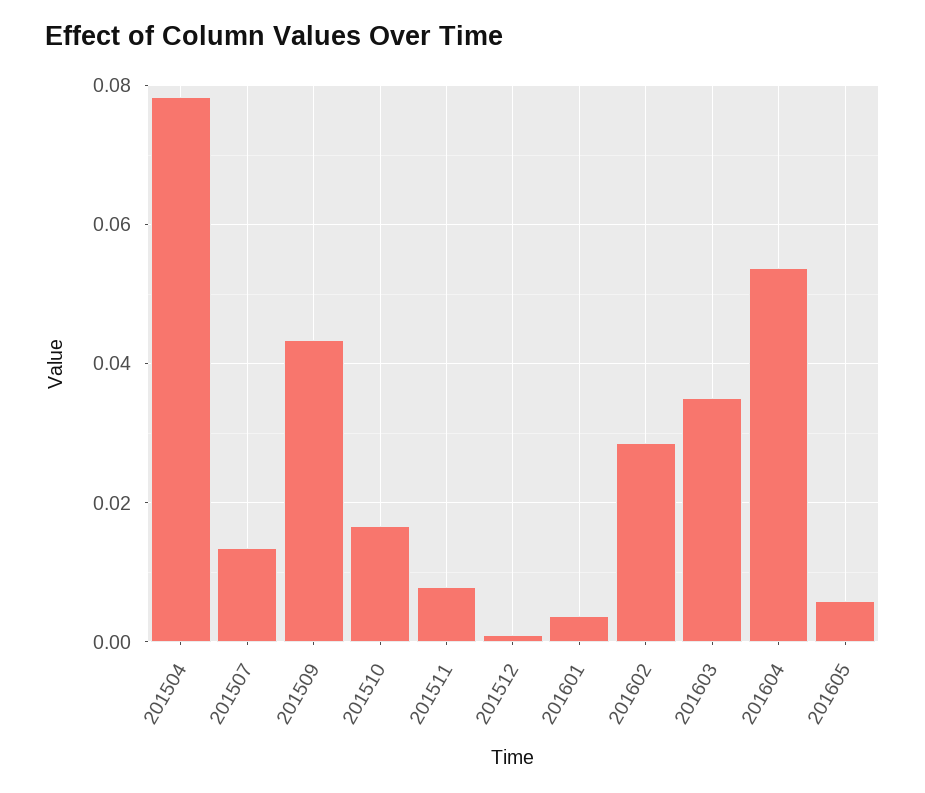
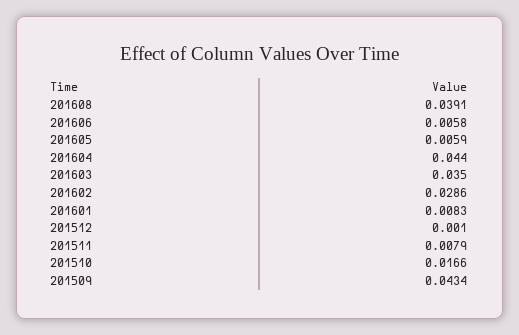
201504: 0.078 -> none
201507: 0.014 -> none
201601: 0.004 -> 0.0083
201604: 0.054 -> 0.044
201608: none -> 0.0391
201606: none -> 0.0058

